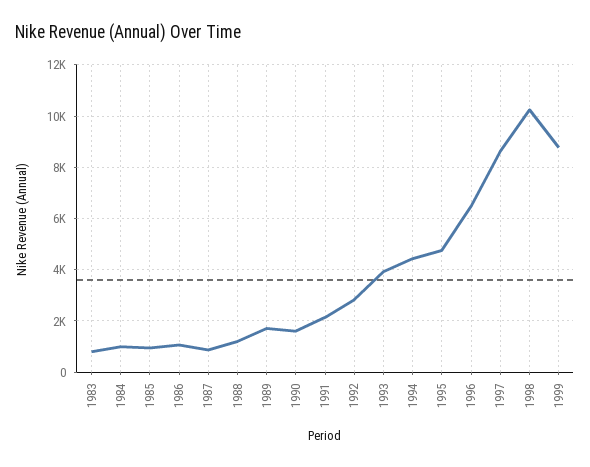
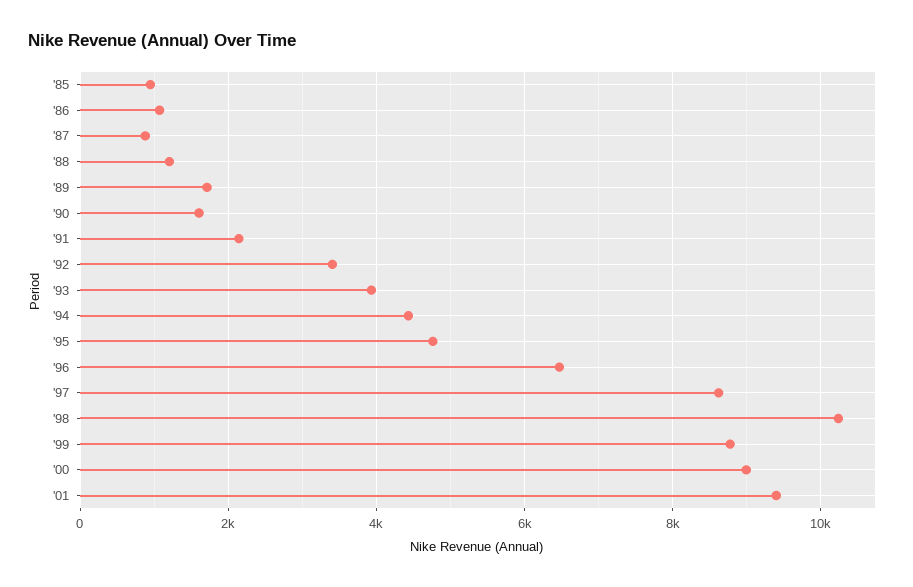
1983: 750 -> none
1984: 1000 -> none
1992: 2750 -> 3400
'00: none -> 9000
'01: none -> 9400

